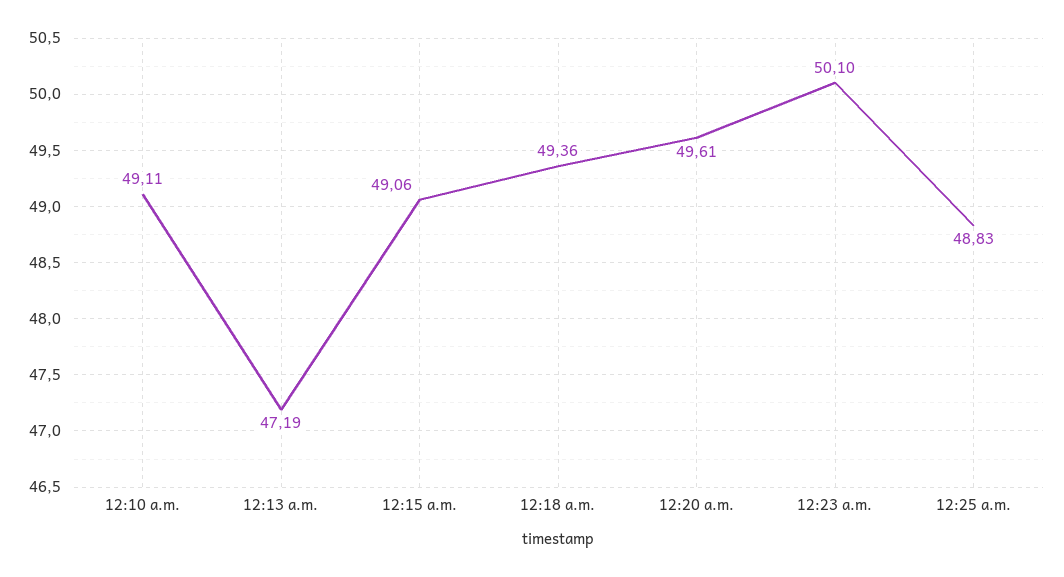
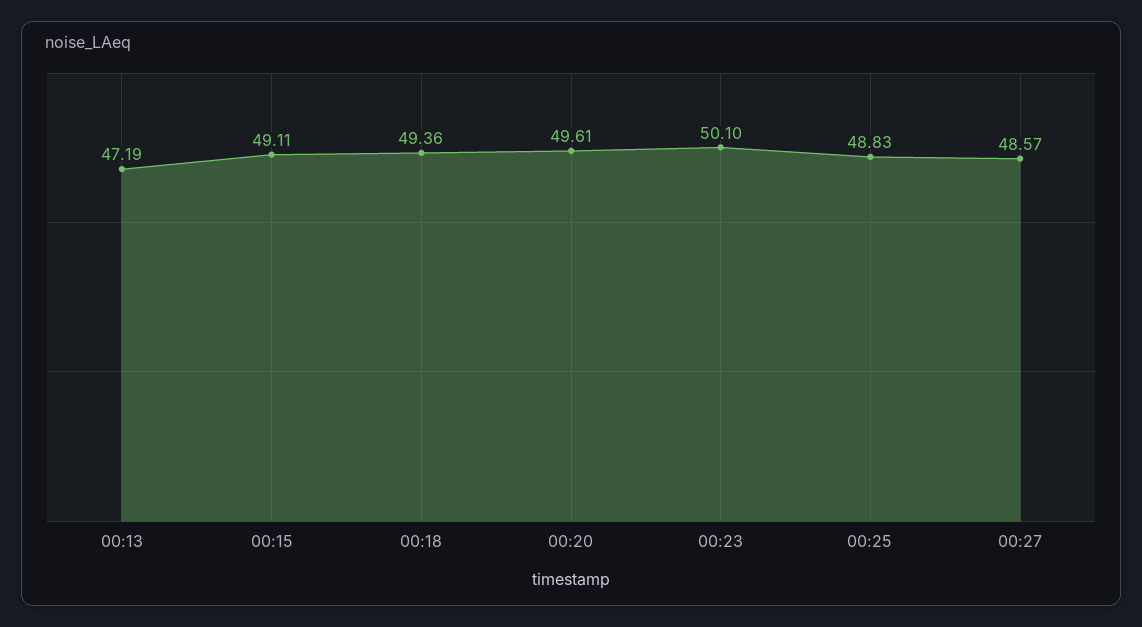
12:10 a.m.: 49.11 -> none
12:15 a.m.: 49.06 -> 49.11
00:27: none -> 48.57

